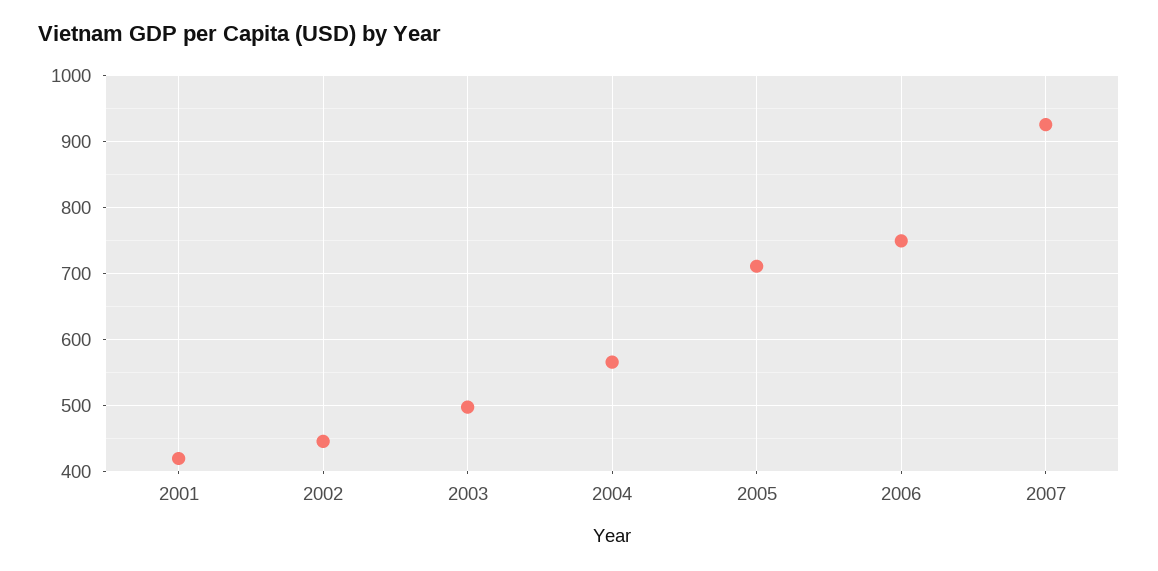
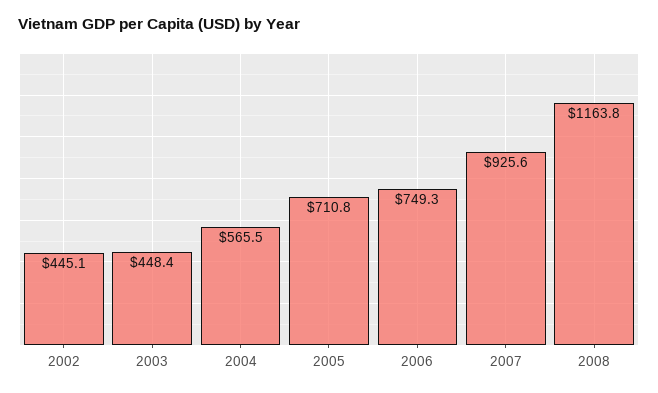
2001: 420 -> none
2003: 500 -> 448.4
2008: none -> 1163.8

